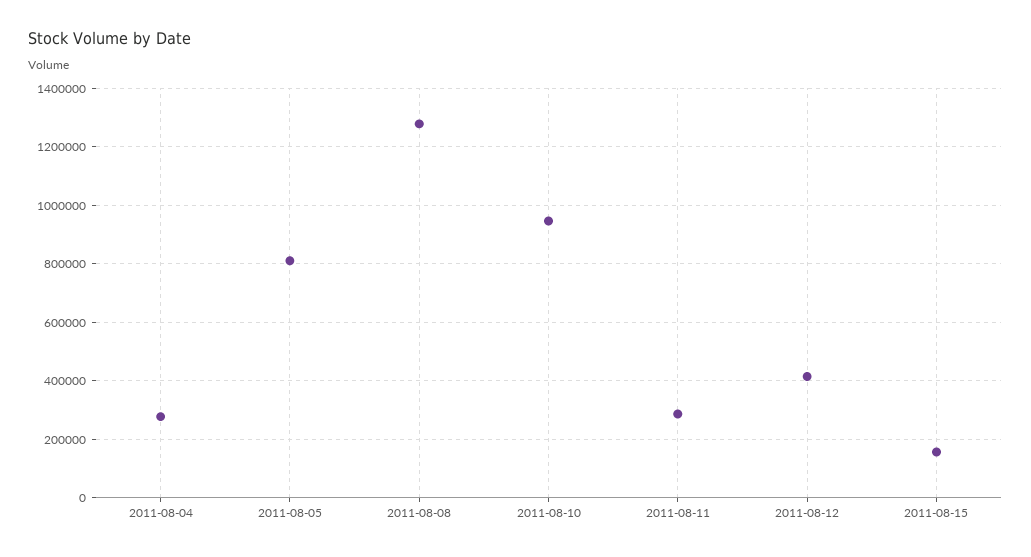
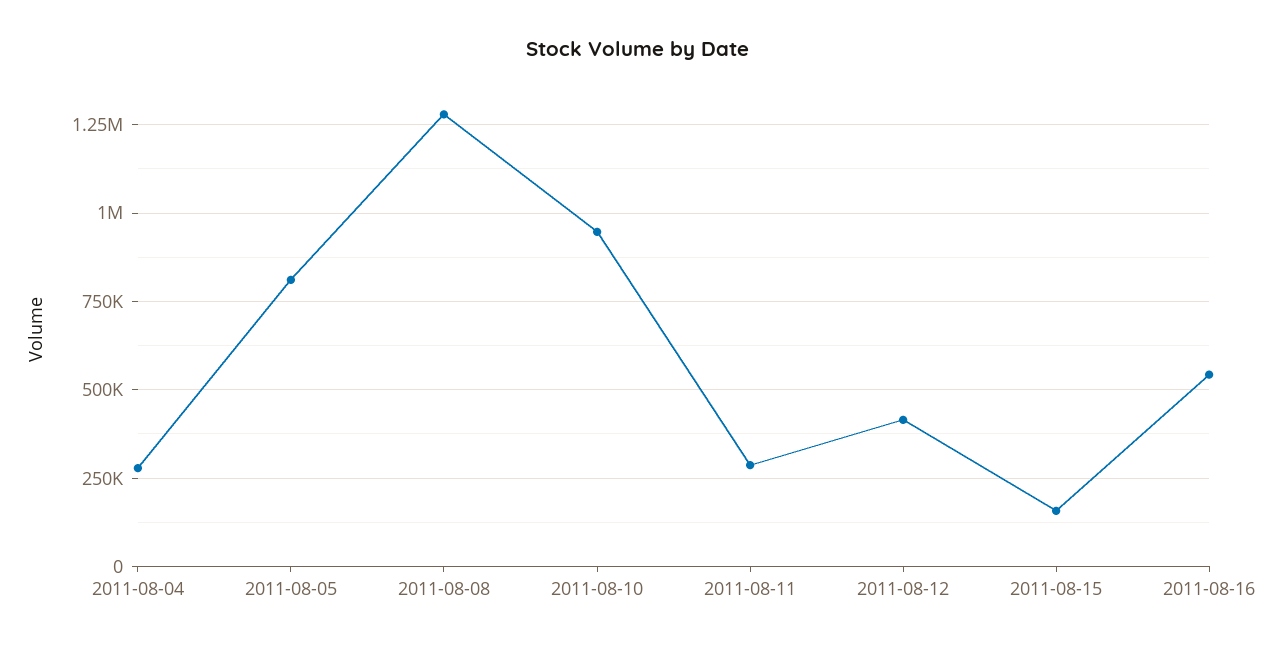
2011-08-16: none -> 550000

